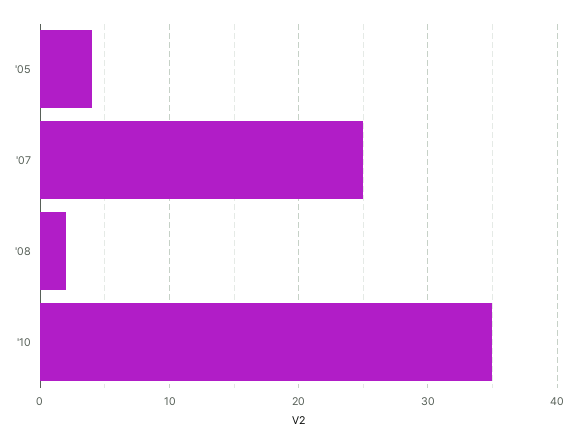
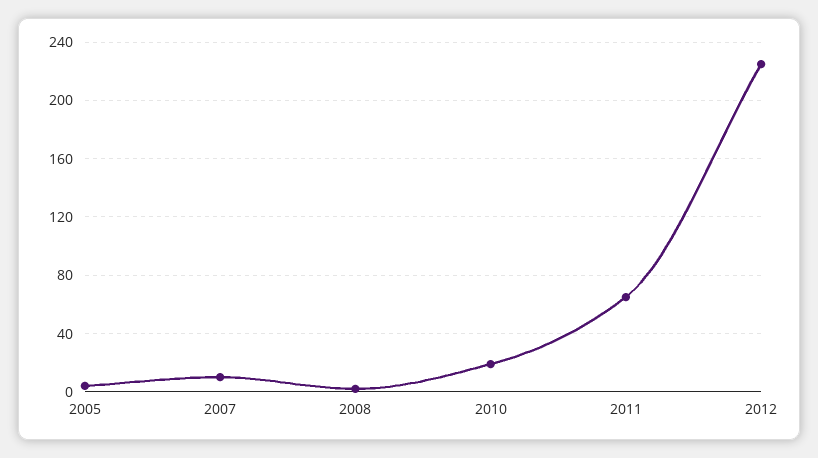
'07: 25 -> 10
'10: 35 -> 20
2011: none -> 65
2012: none -> 225

